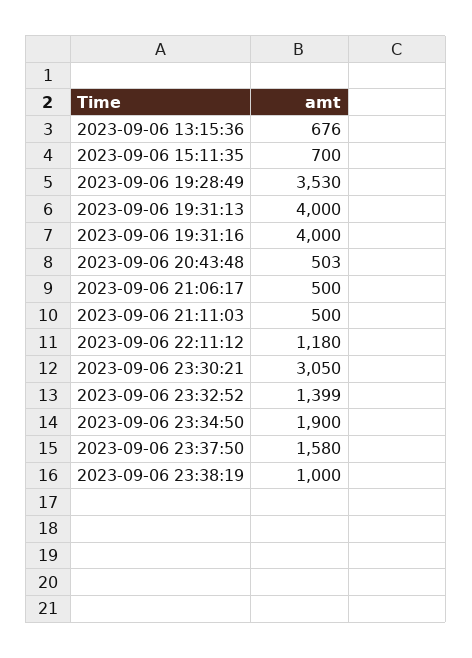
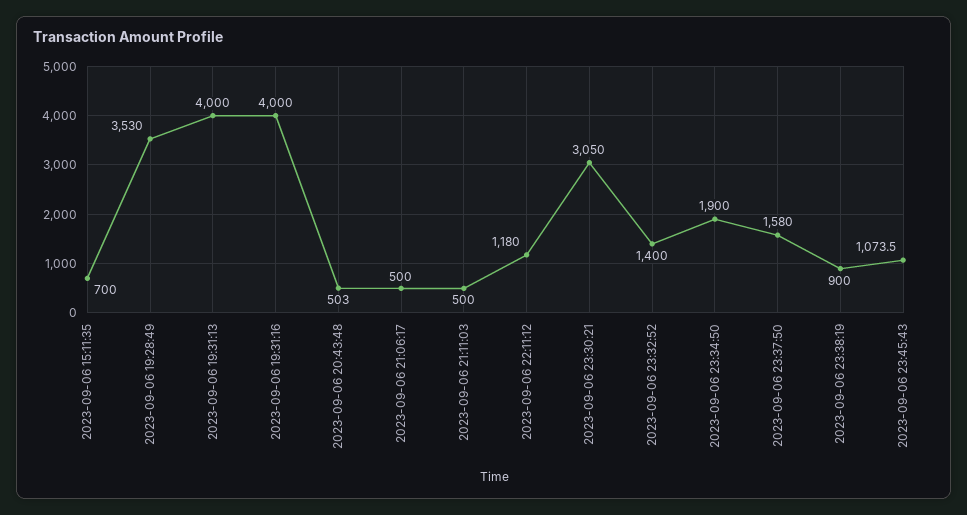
2023-09-06 13:15:36: 676 -> none
2023-09-06 23:32:52: 1399 -> 1400
2023-09-06 23:38:19: 1000 -> 900
2023-09-06 23:45:43: none -> 1073.5

